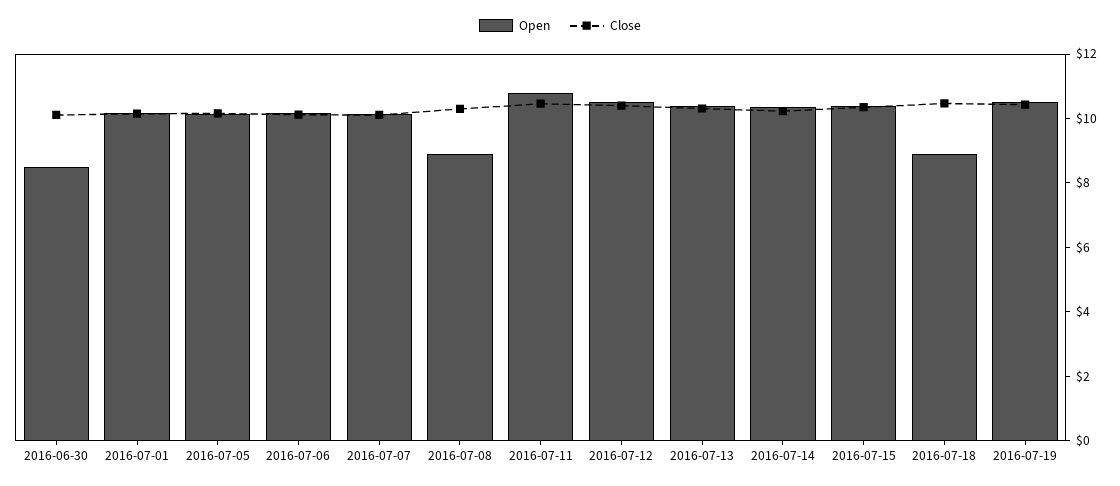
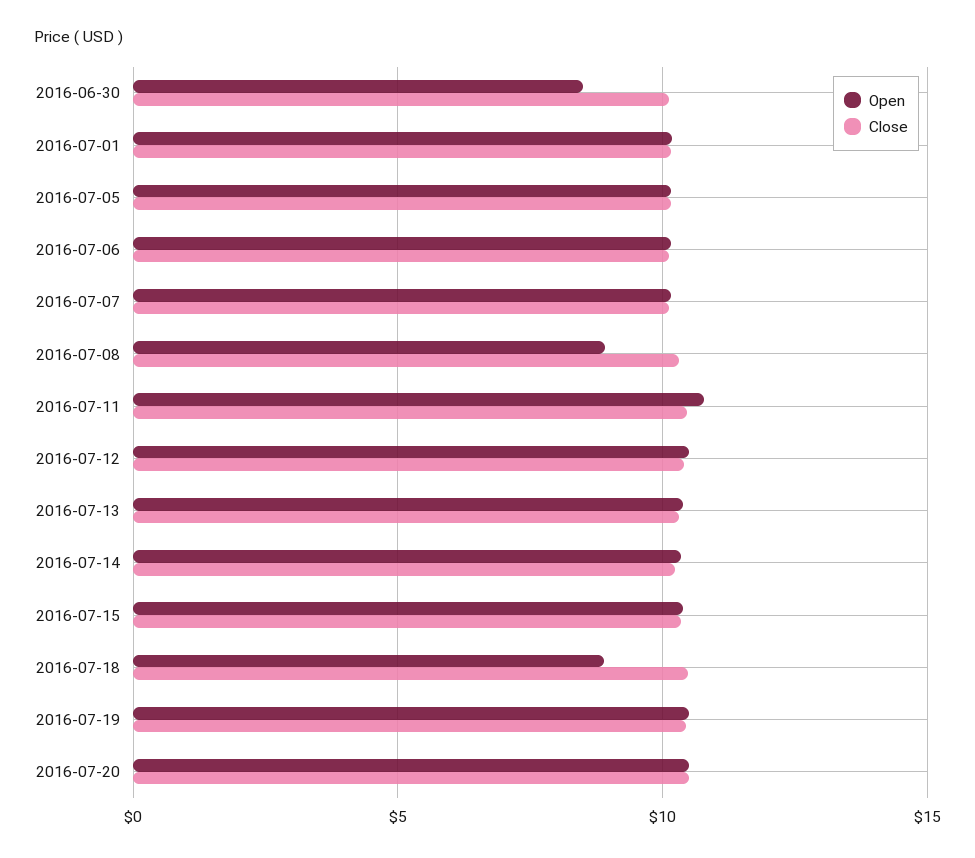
Open, 2016-07-20: none -> 10.5
Close, 2016-07-20: none -> 10.5

